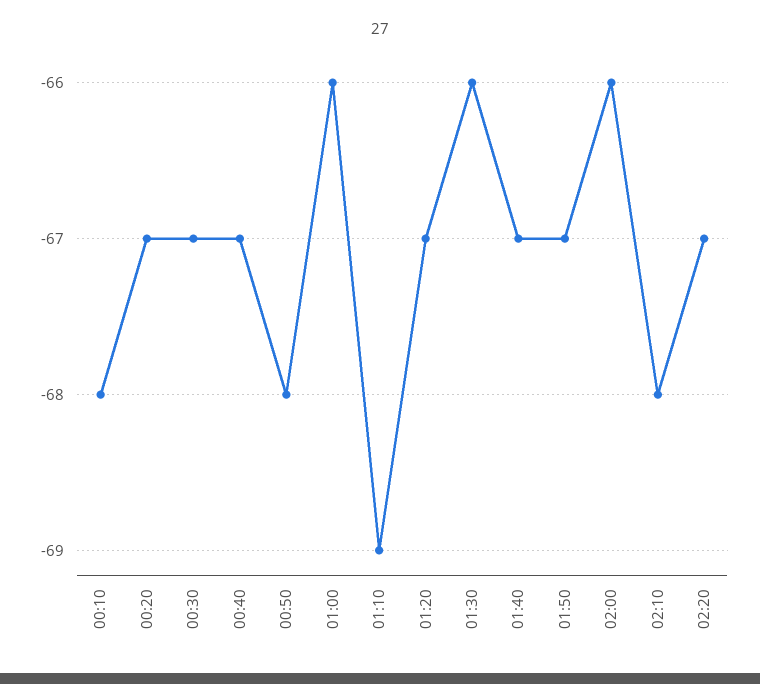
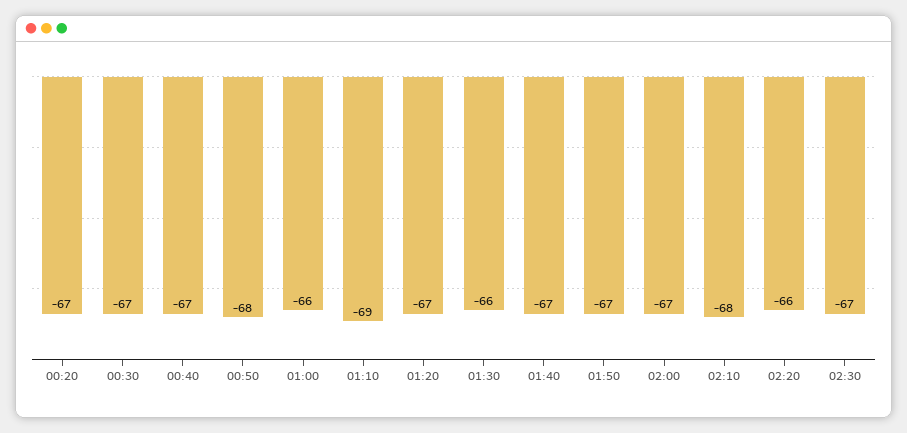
00:10: -68 -> none
02:00: -66 -> -67
02:20: -67 -> -66
02:30: none -> -67

